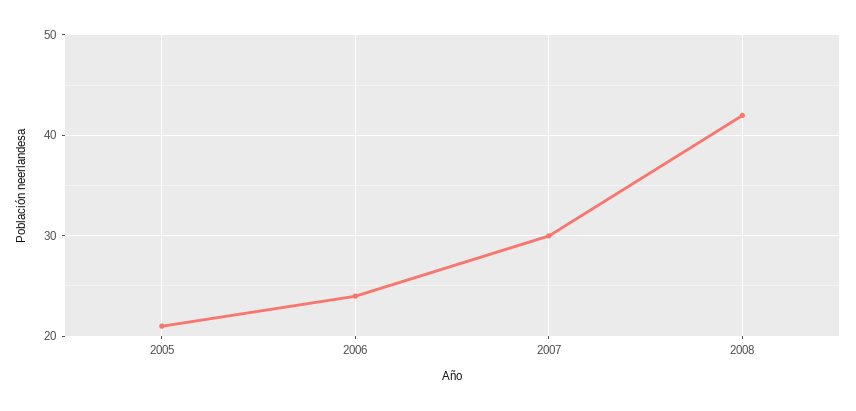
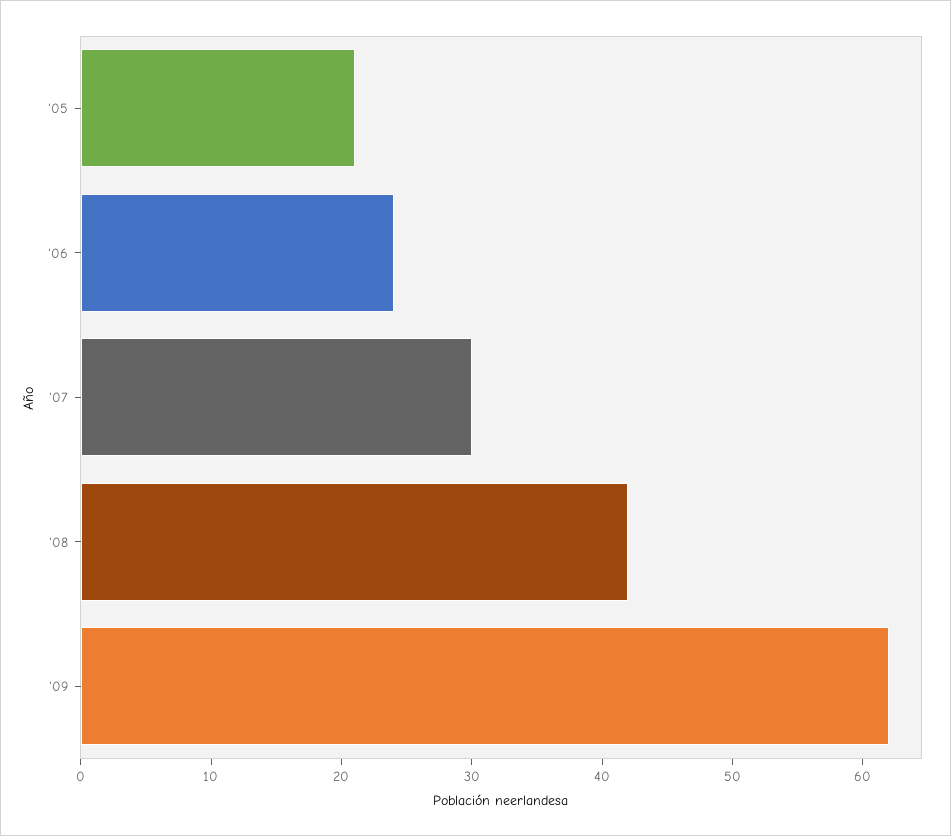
'09: none -> 62

